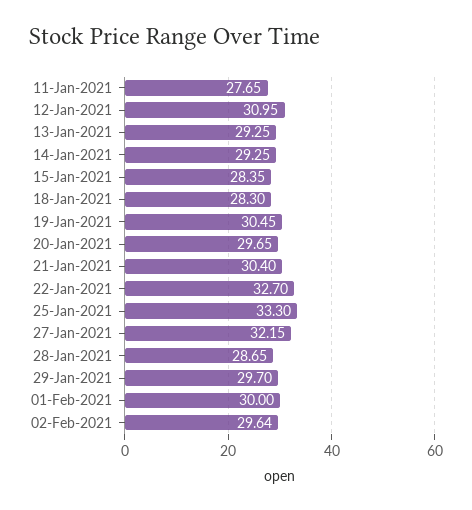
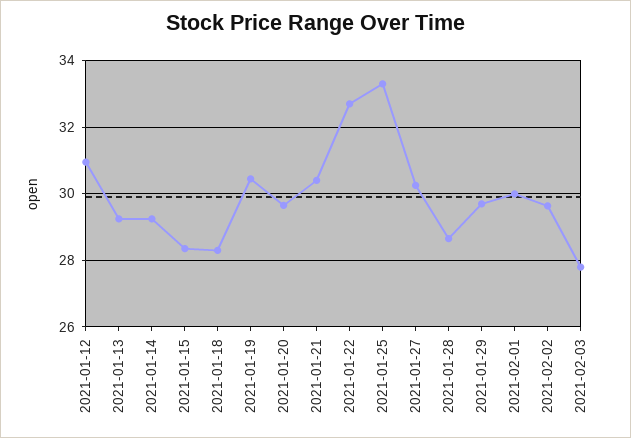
11-Jan-2021: 27.65 -> none
27-Jan-2021: 32.15 -> 30.2
2021-02-03: none -> 27.8

